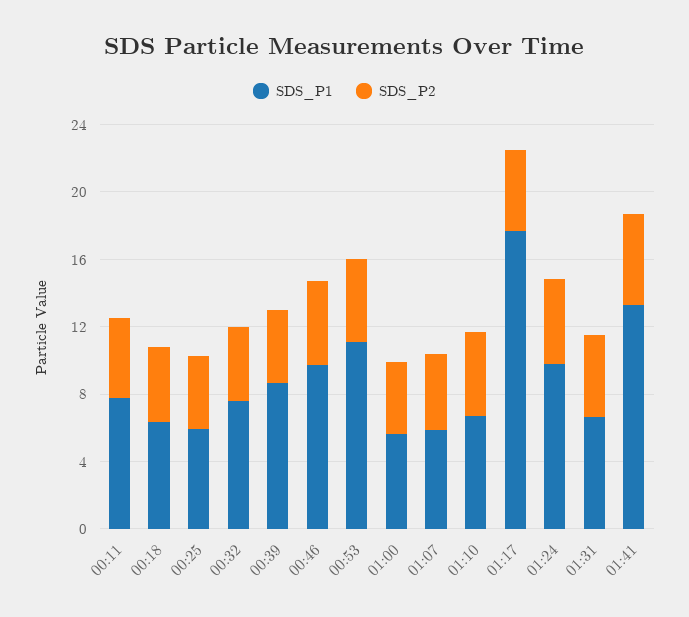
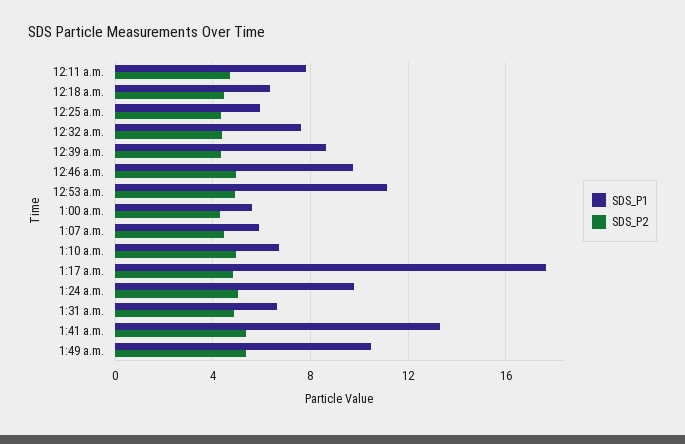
SDS_P1, 1:49 a.m.: none -> 10.5
SDS_P2, 1:49 a.m.: none -> 5.5

